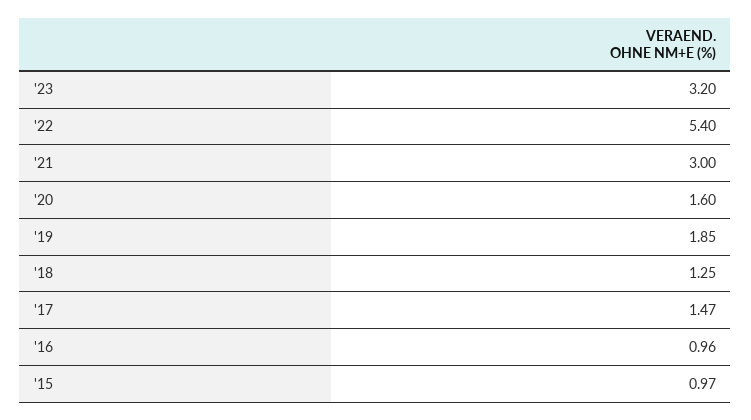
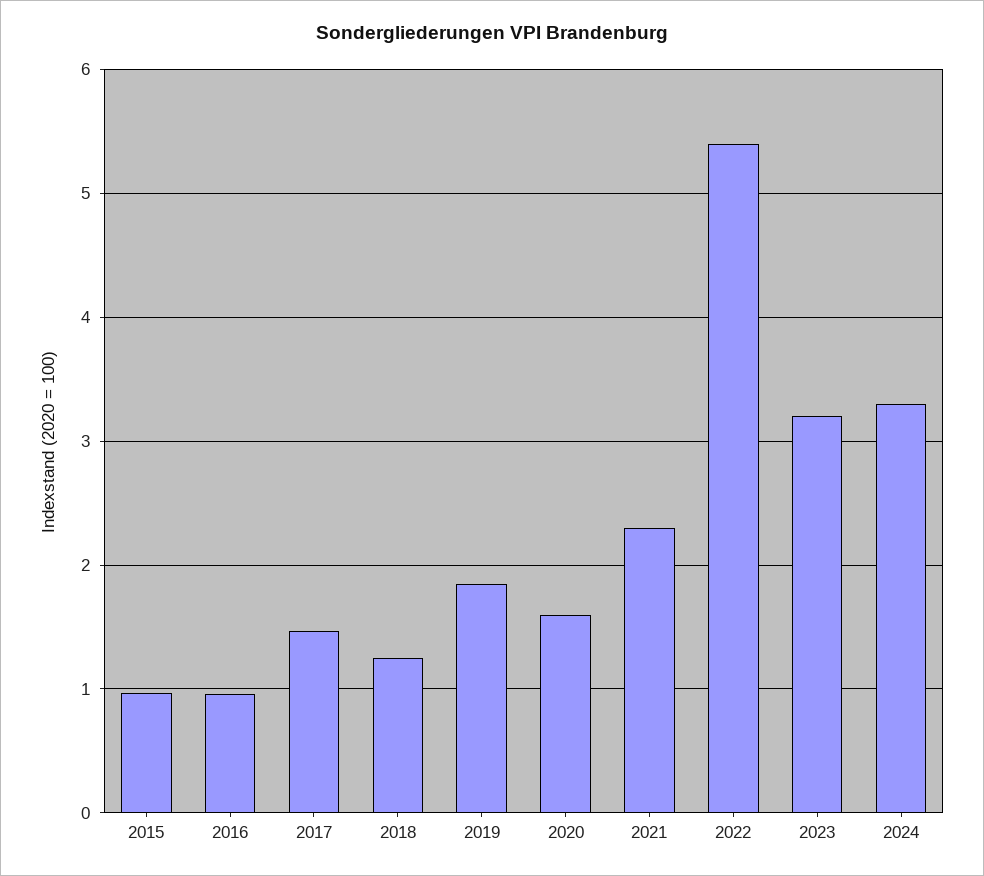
'21: 3 -> 2.3
2024: none -> 3.3

